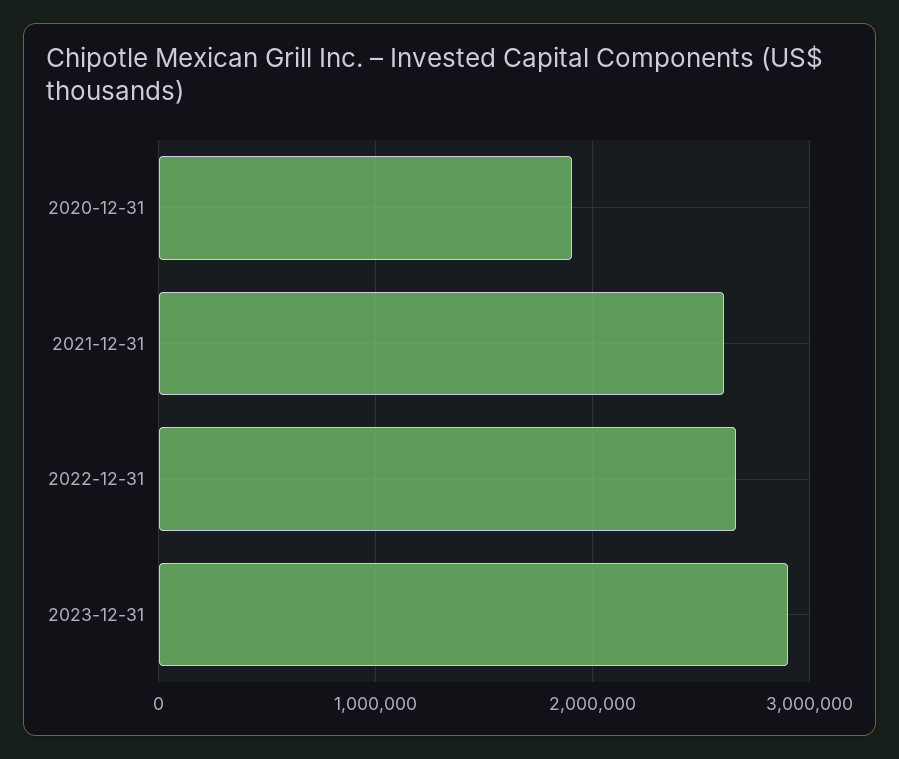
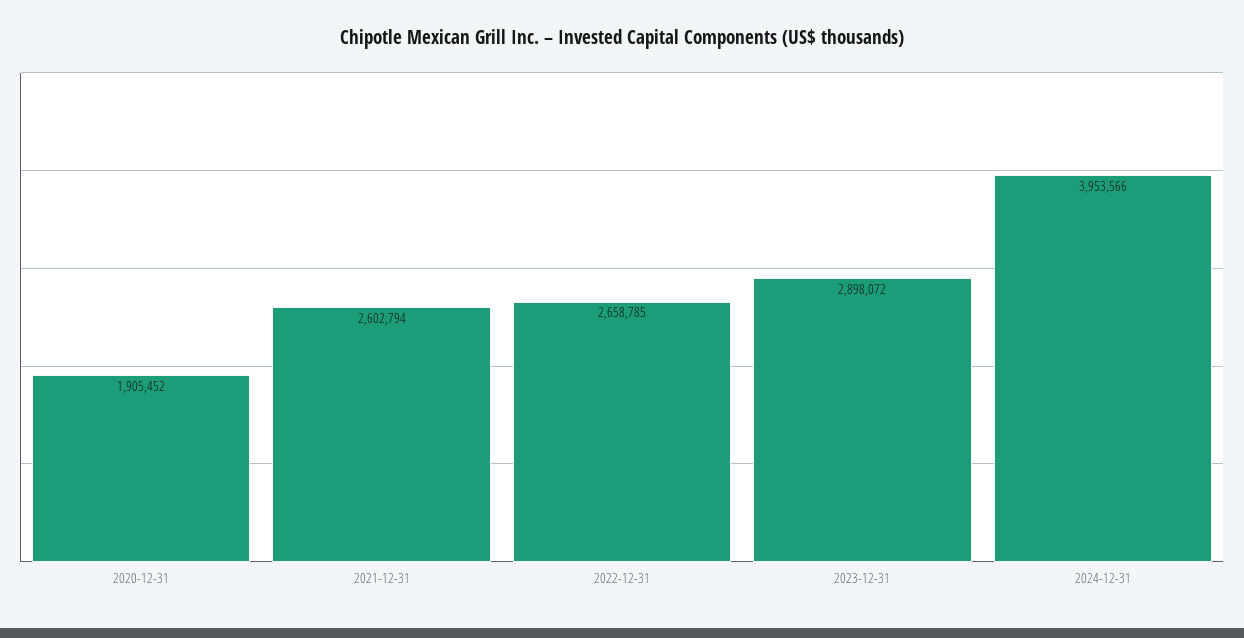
2024-12-31: none -> 3953566

